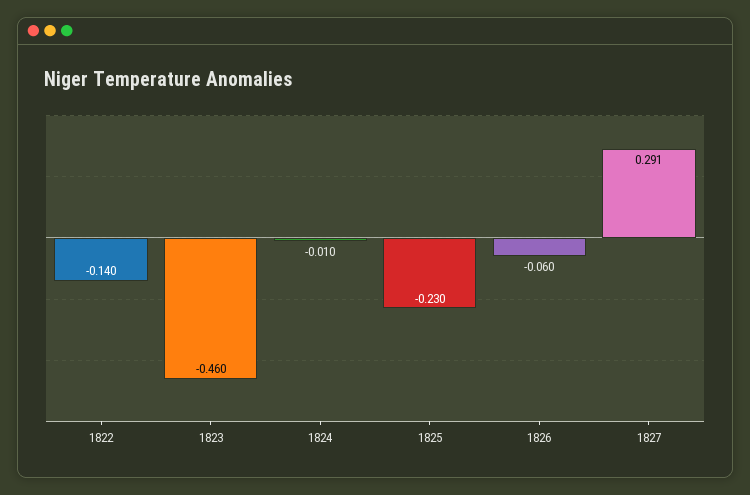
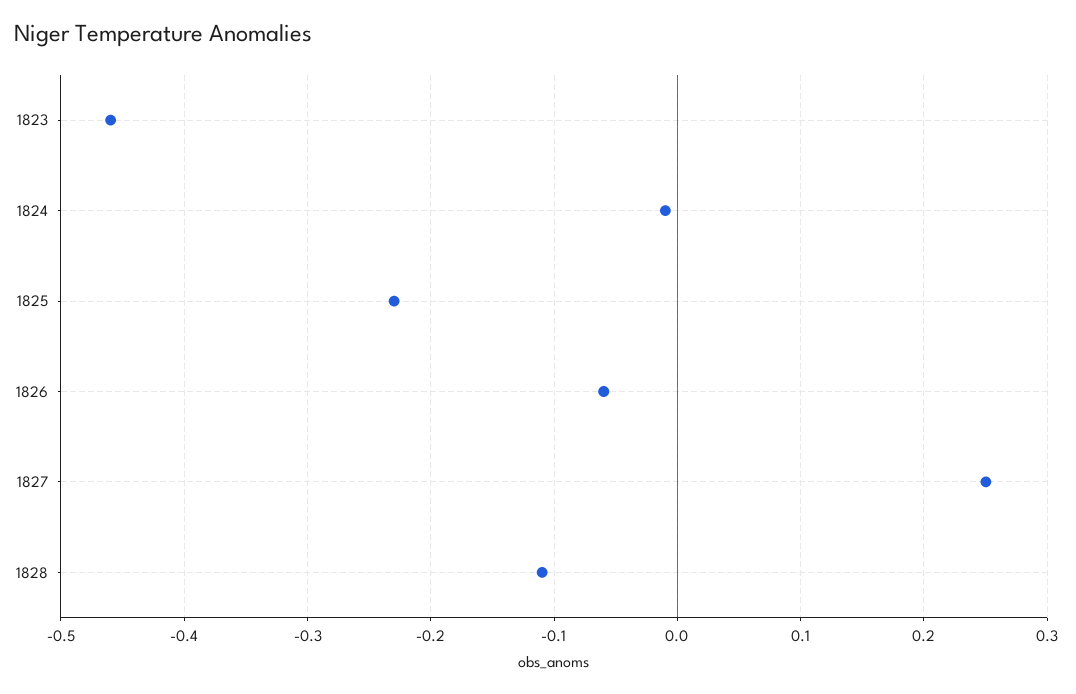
1822: -0.14 -> none
1827: 0.291 -> 0.25
1828: none -> -0.11

